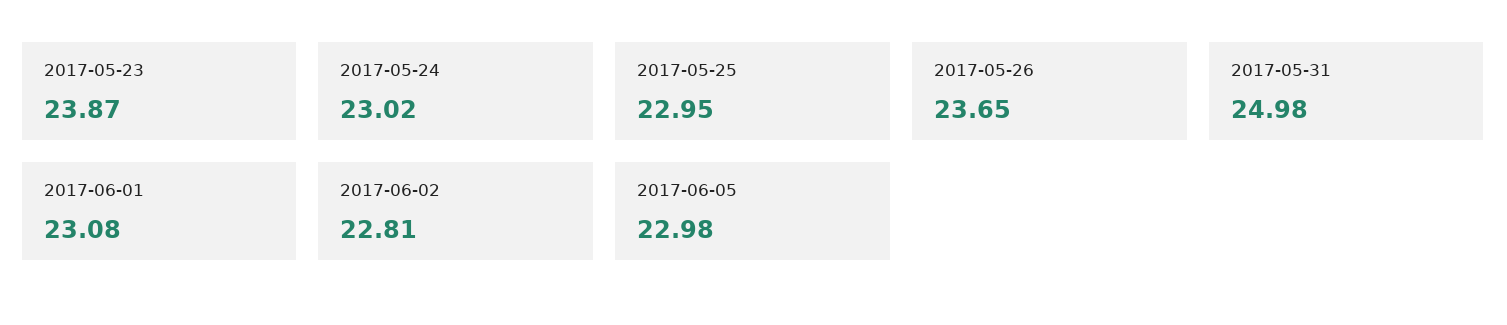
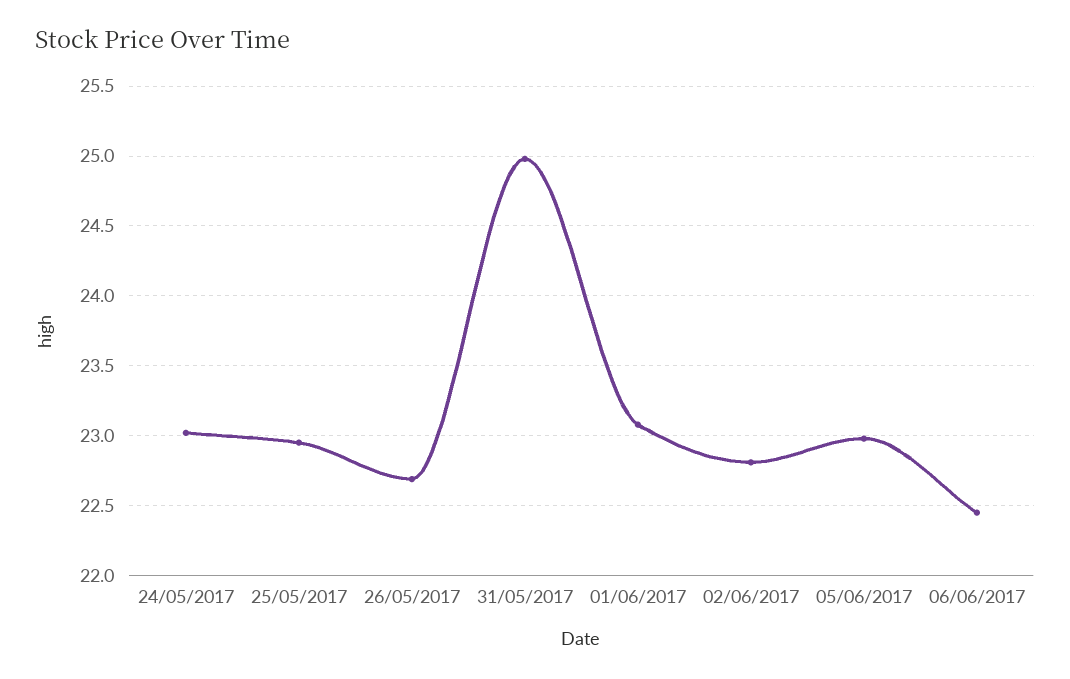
2017-05-23: 23.87 -> none
2017-05-26: 23.65 -> 22.7
06/06/2017: none -> 22.45

